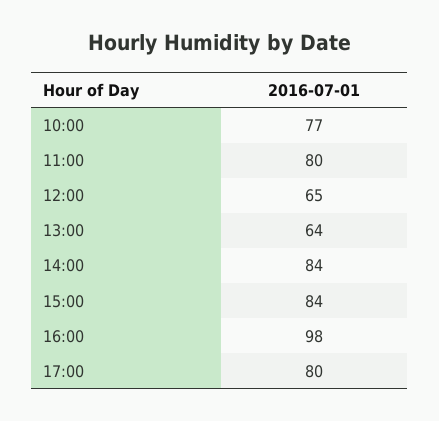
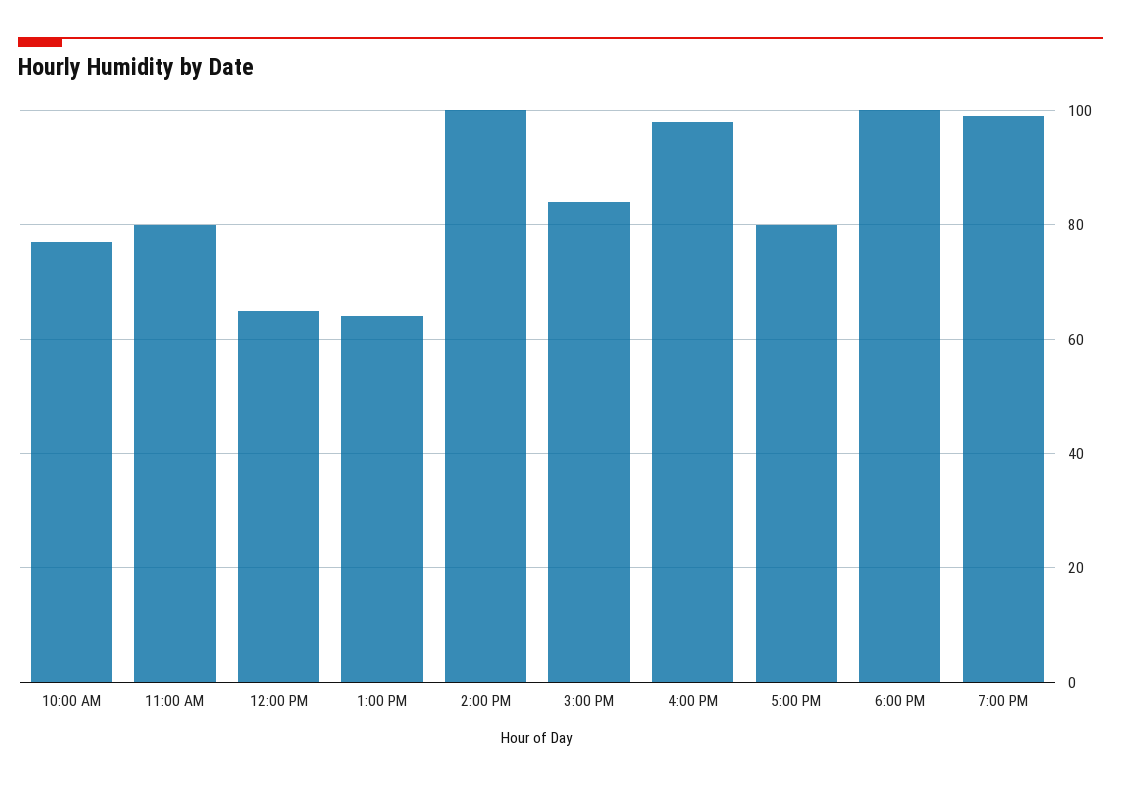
14:00: 84 -> 100
6:00 PM: none -> 100
7:00 PM: none -> 100

